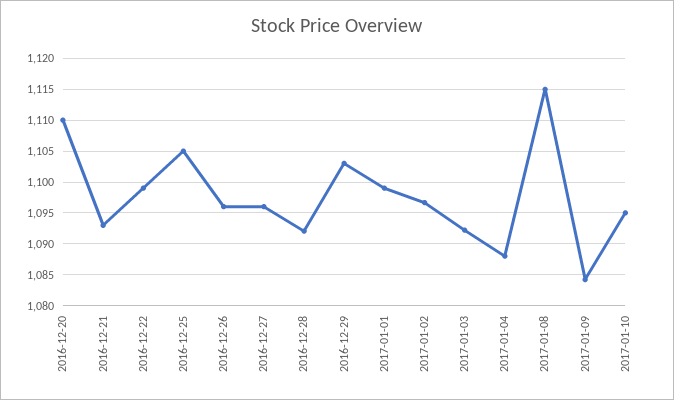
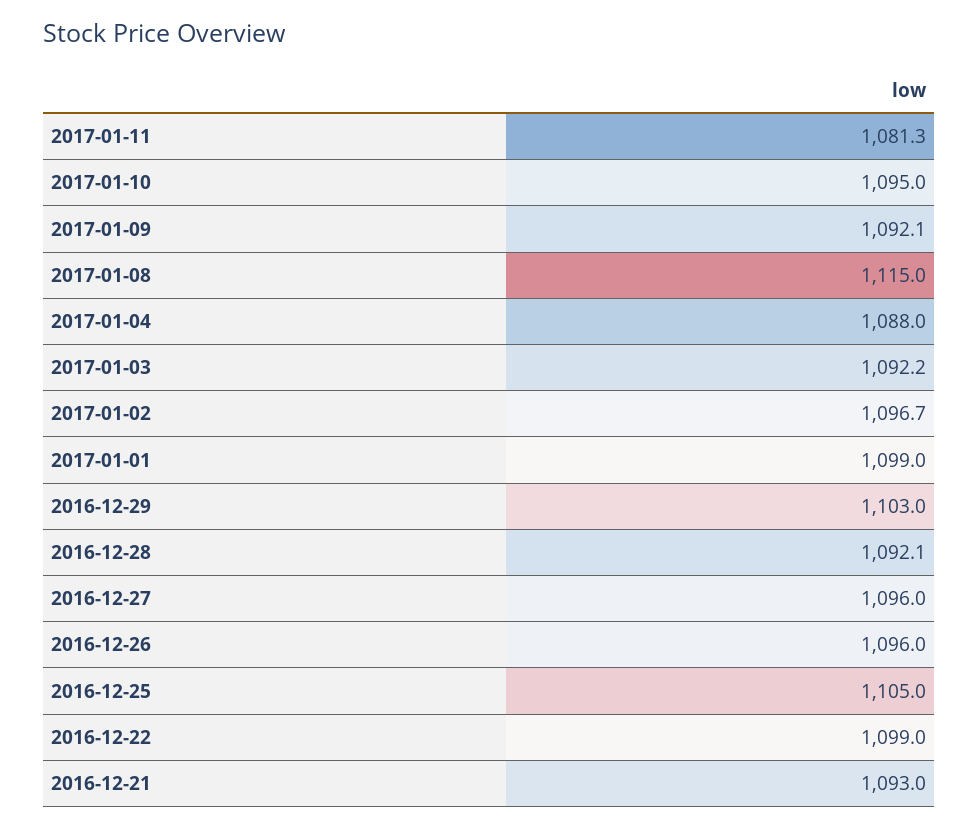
2016-12-20: 1110 -> none
2017-01-09: 1084 -> 1092.1
2017-01-11: none -> 1081.3

